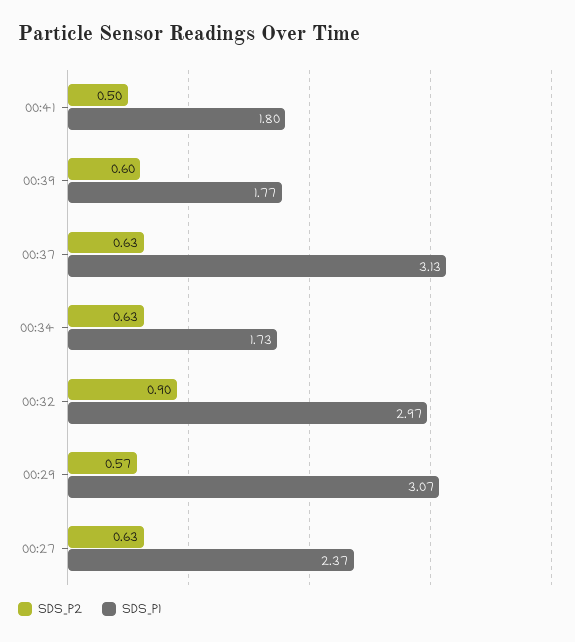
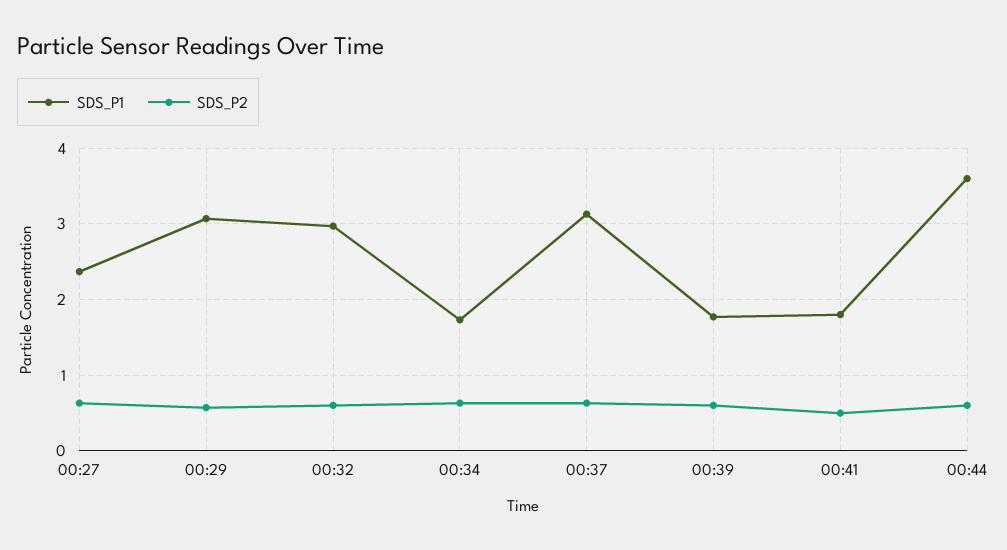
SDS_P2, 00:32: 0.9 -> 0.6
SDS_P1, 00:44: none -> 3.6
SDS_P2, 00:44: none -> 0.6

